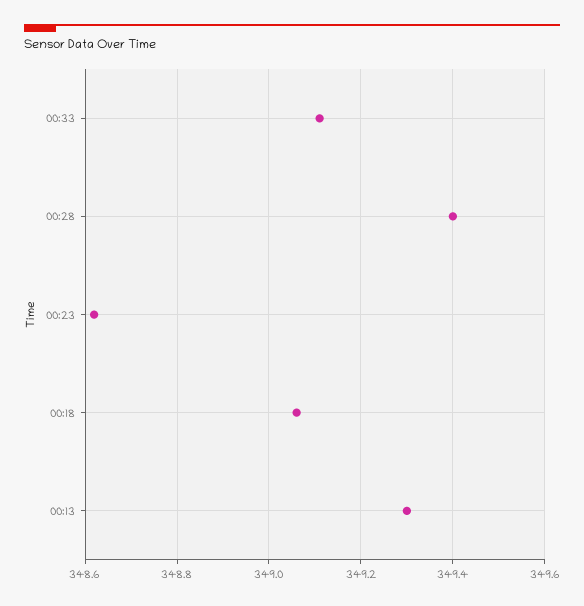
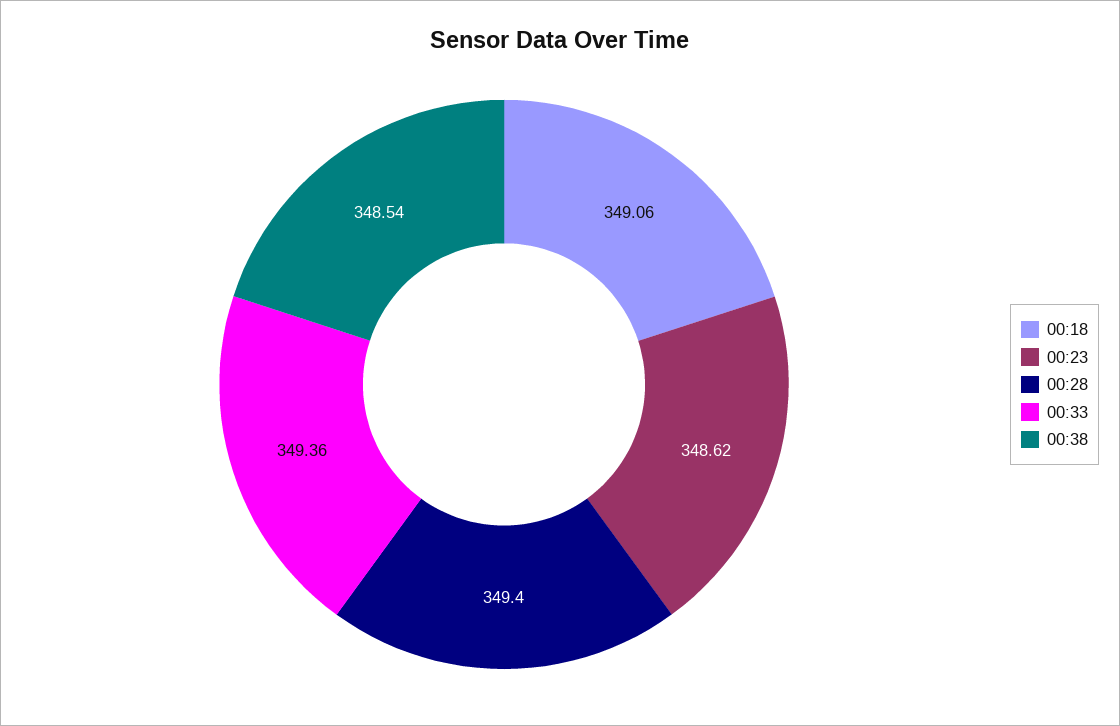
00:33: 349.1 -> 349.36
00:13: 349.3 -> none
00:38: none -> 348.54

